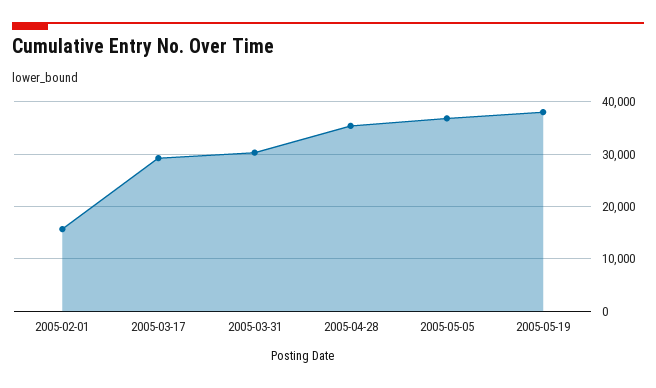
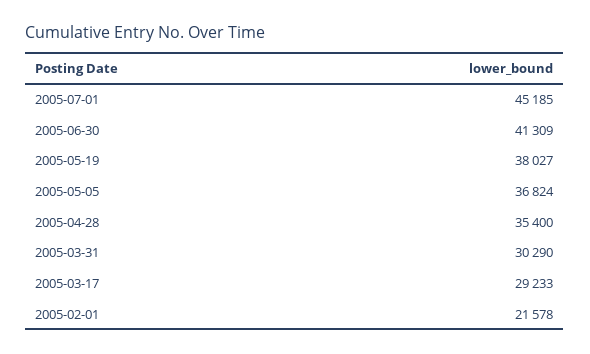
2005-02-01: 16000 -> 21578
2005-07-01: none -> 45185
2005-06-30: none -> 41309

